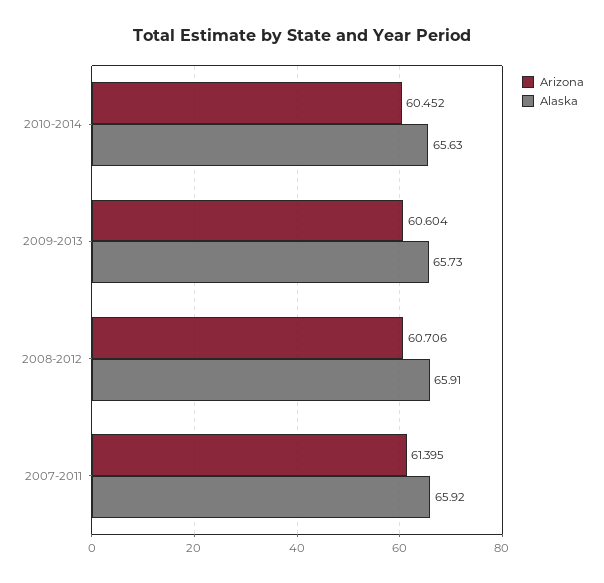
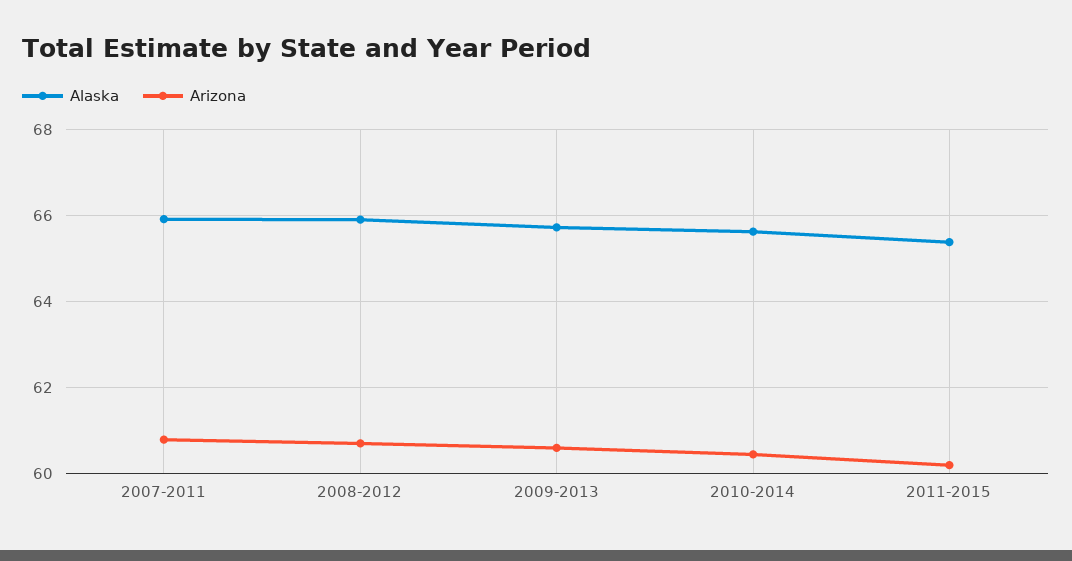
Arizona, 2007-2011: 61.395 -> 60.8
Alaska, 2011-2015: none -> 65.4
Arizona, 2011-2015: none -> 60.2

